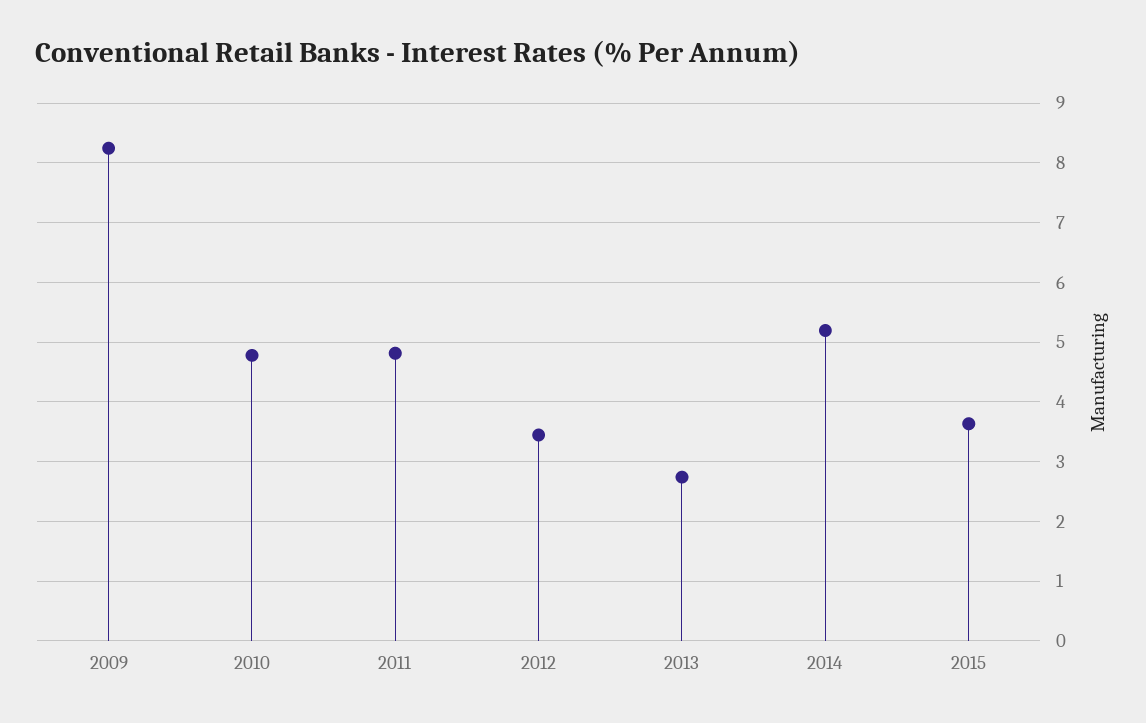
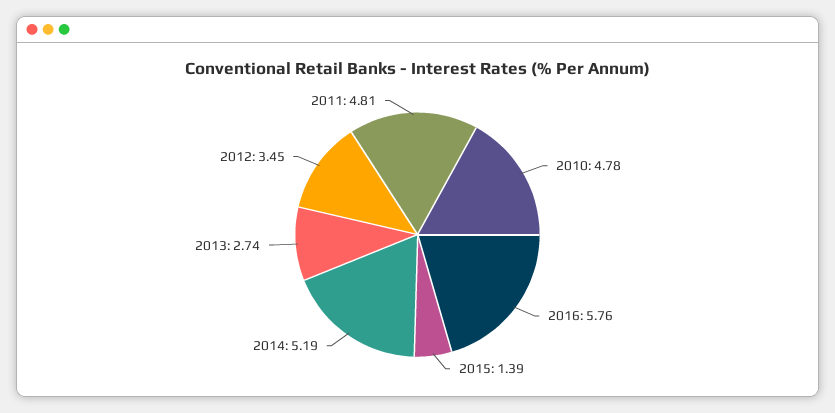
2009: 8.2 -> none
2015: 3.6 -> 1.39
2016: none -> 5.76

